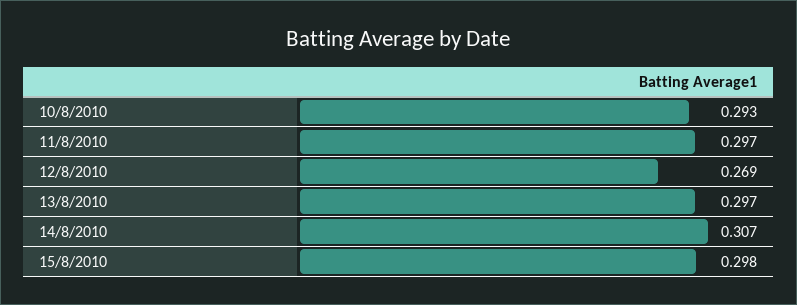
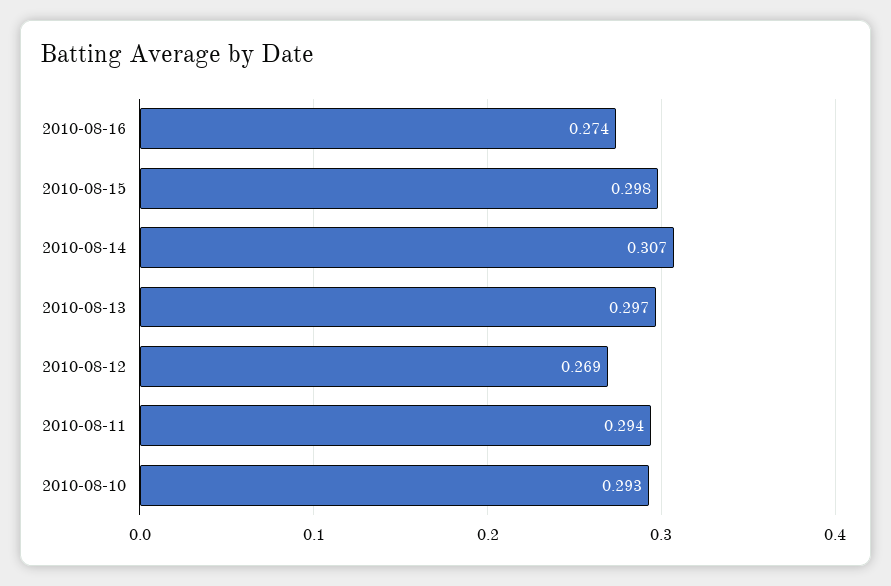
11/8/2010: 0.297 -> 0.294
2010-08-16: none -> 0.274

